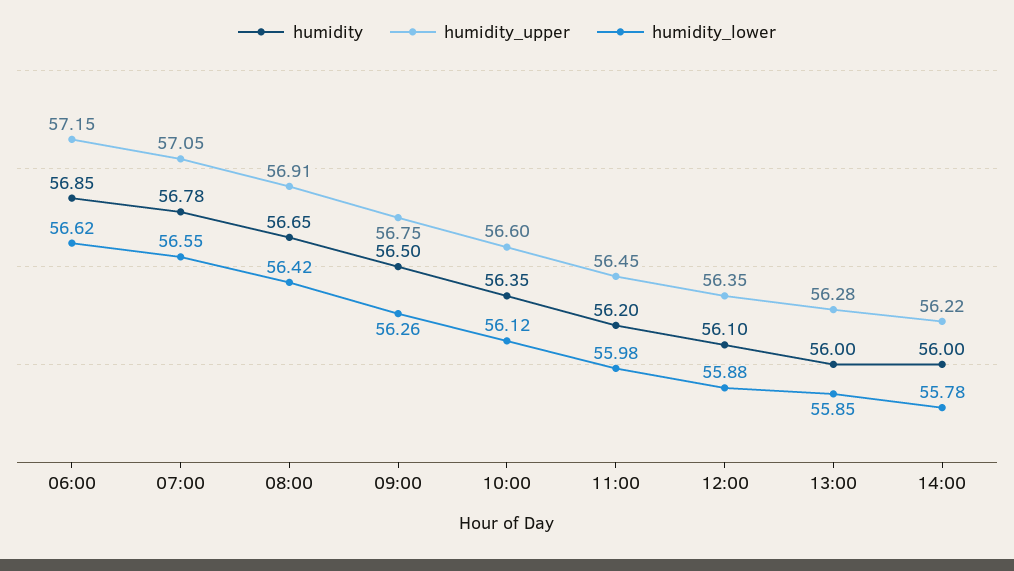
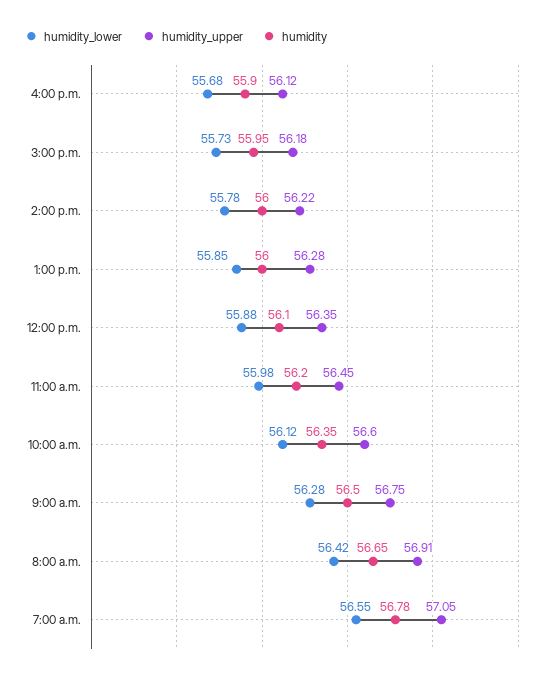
humidity, 06:00: 56.85 -> none
humidity_upper, 06:00: 57.15 -> none
humidity_lower, 06:00: 56.62 -> none
humidity_lower, 09:00: 56.26 -> 56.28
humidity_lower, 4:00 p.m.: none -> 55.68
humidity_upper, 4:00 p.m.: none -> 56.12
humidity, 4:00 p.m.: none -> 55.9
humidity_lower, 3:00 p.m.: none -> 55.73
humidity_upper, 3:00 p.m.: none -> 56.18
humidity, 3:00 p.m.: none -> 55.95

